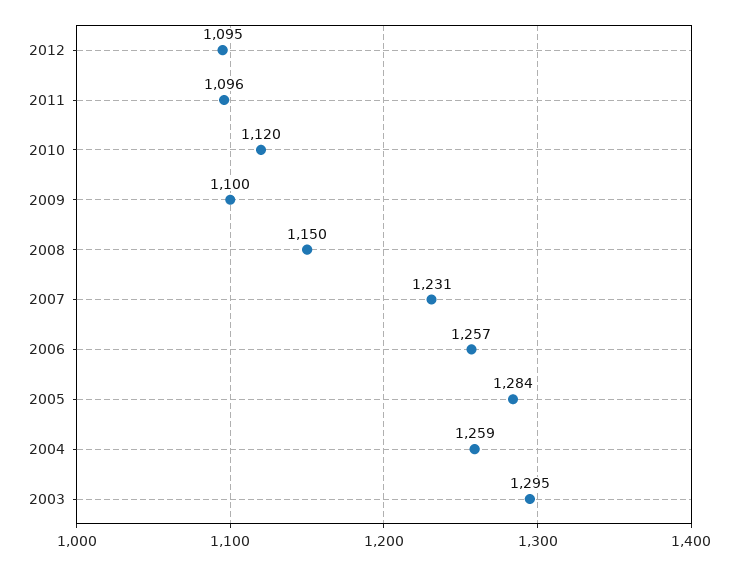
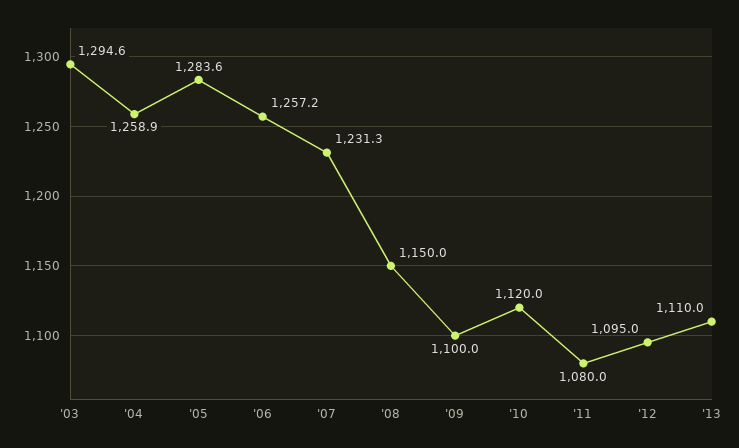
2011: 1096 -> 1080
'13: none -> 1110

